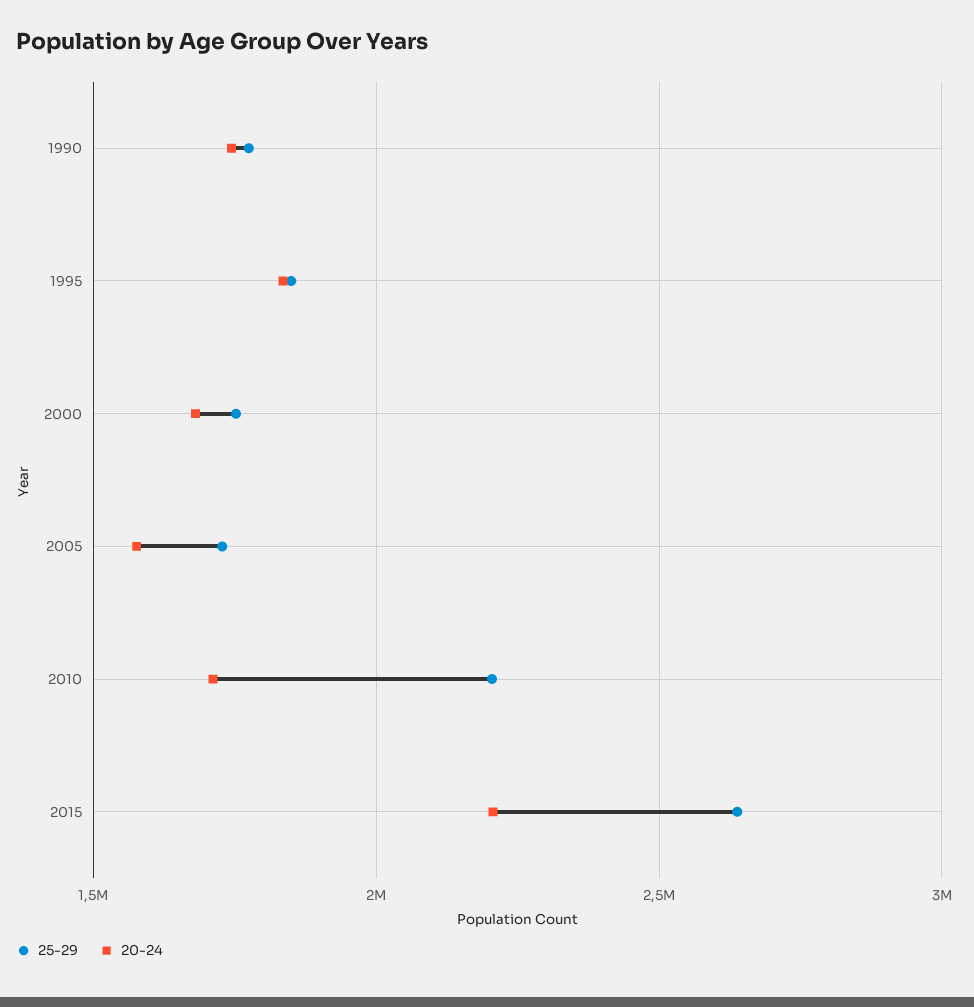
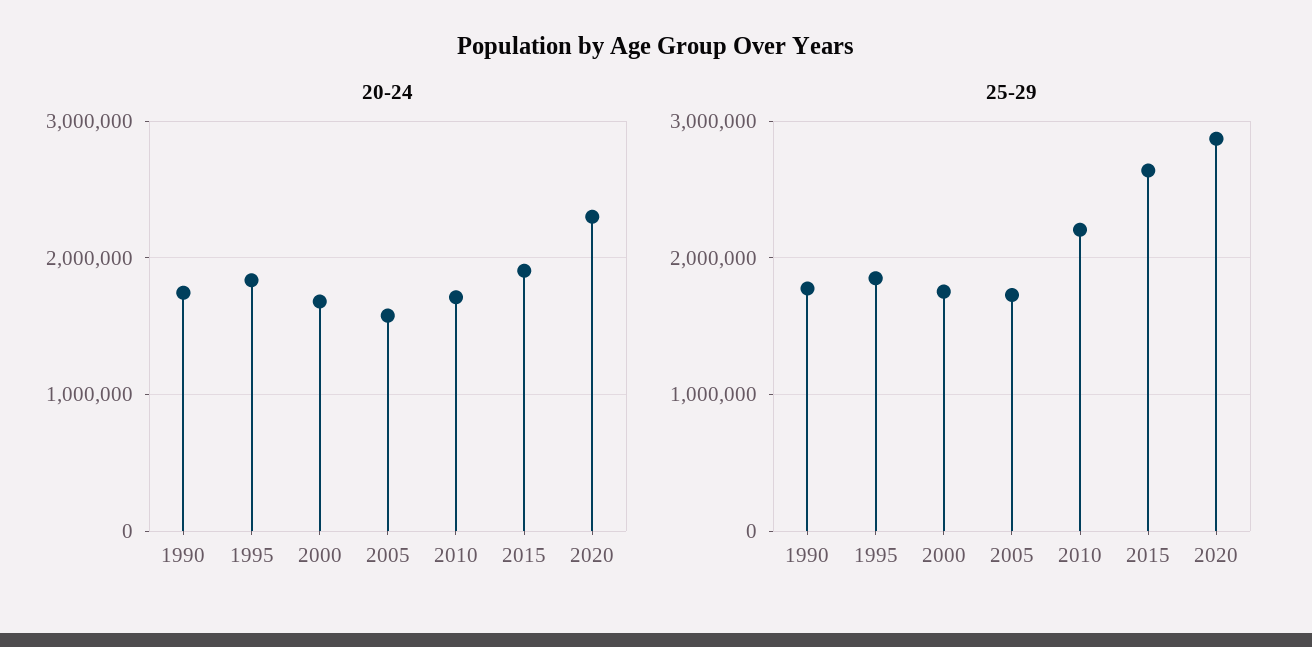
20-24, 2015: 2200000 -> 1900000
20-24, 2020: none -> 2300000
25-29, 2020: none -> 2900000

